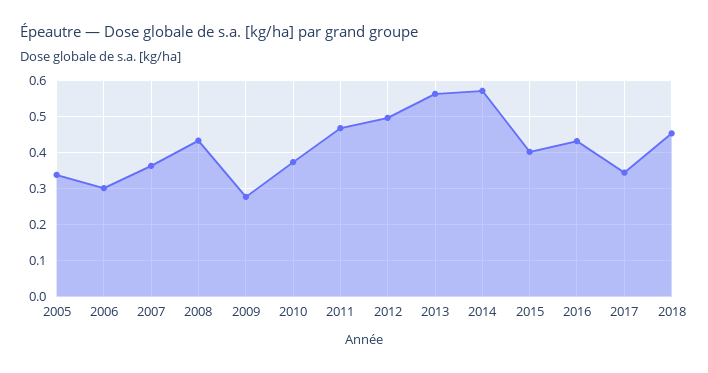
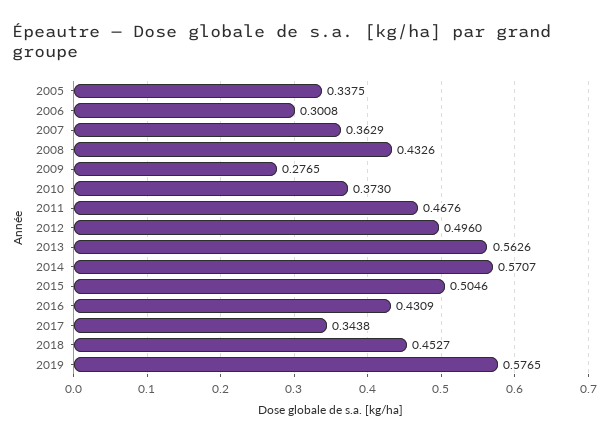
2015: 0.4 -> 0.5046
2019: none -> 0.5765

